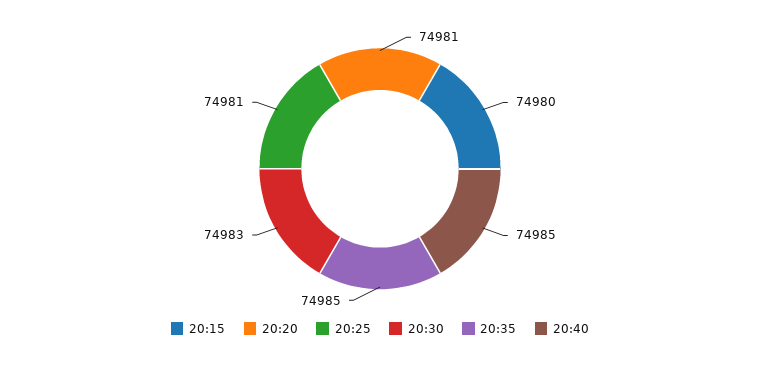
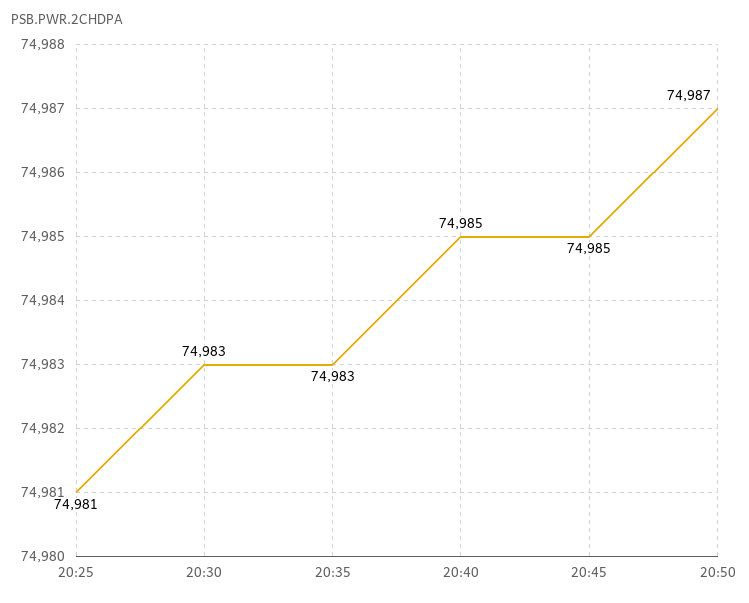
20:15: 74980 -> none
20:20: 74981 -> none
20:35: 74985 -> 74983
20:45: none -> 74985
20:50: none -> 74987

